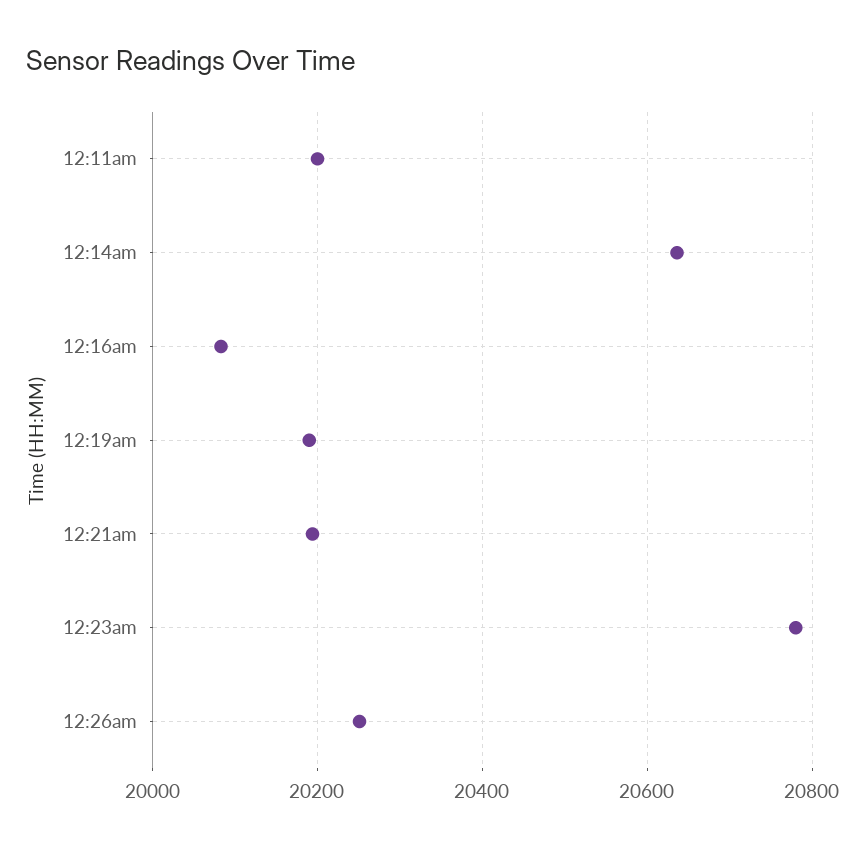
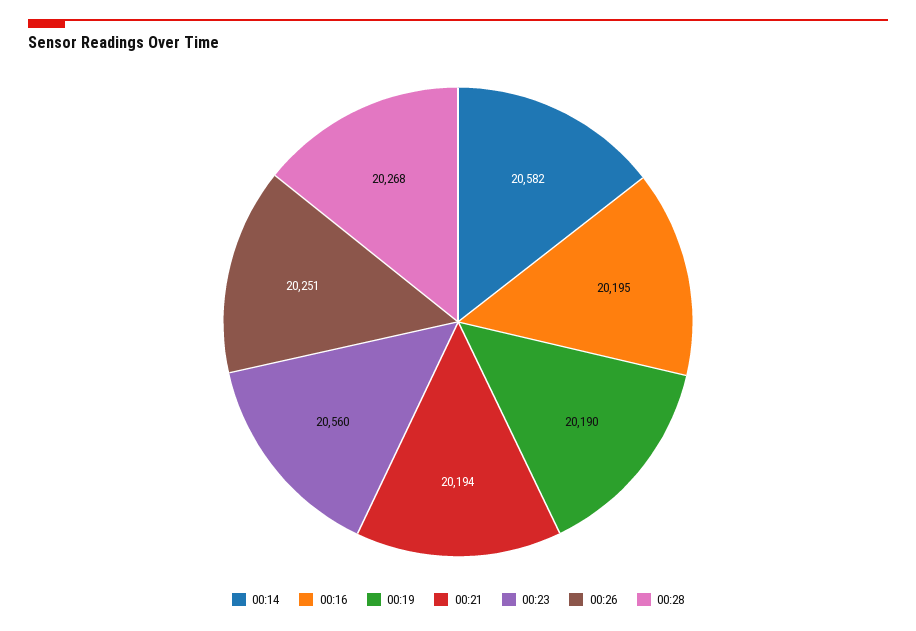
12:11am: 20200 -> none
12:14am: 20640 -> 20582
12:16am: 20080 -> 20195
12:23am: 20780 -> 20560
00:28: none -> 20268

